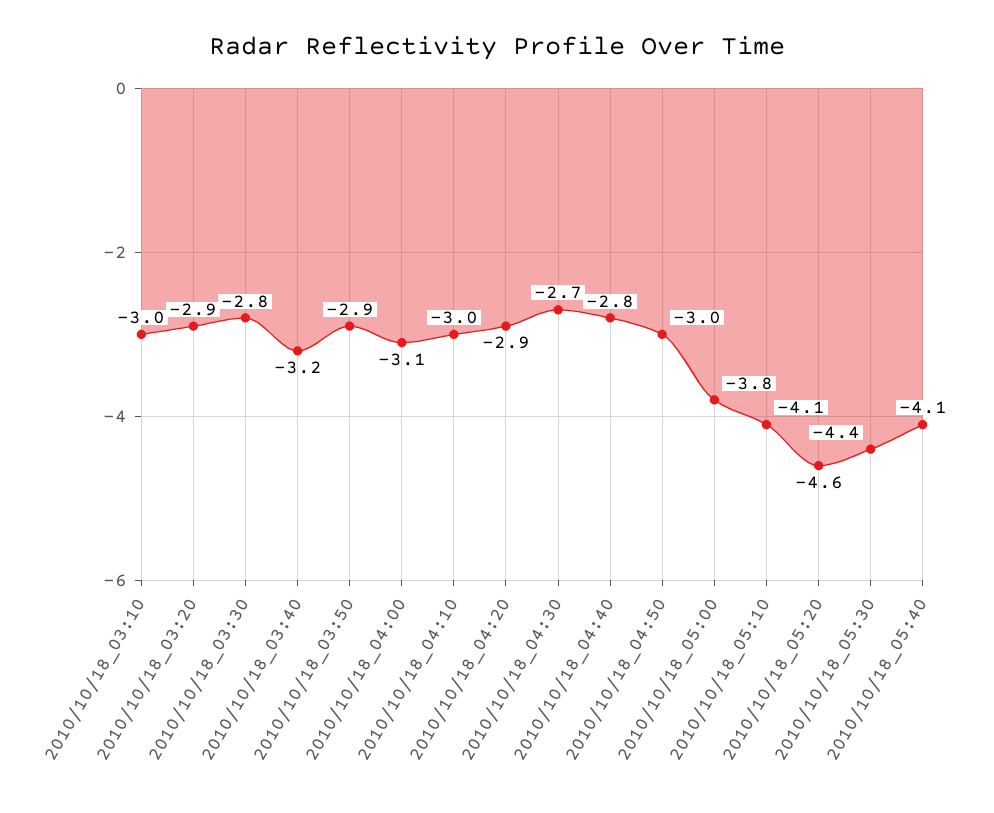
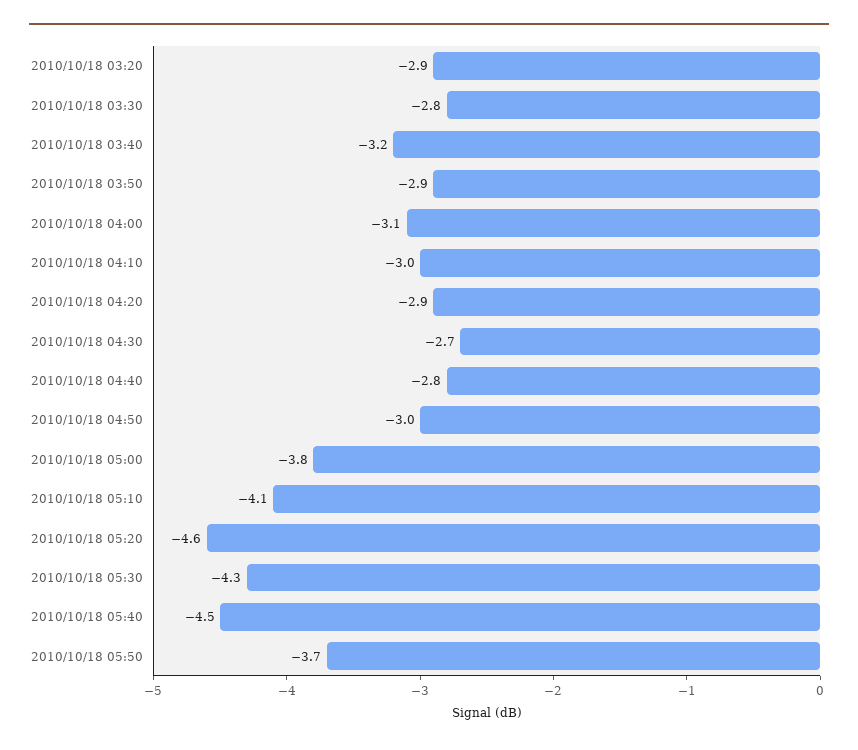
2010/10/18_03:10: -3 -> none
2010/10/18_05:30: -4.4 -> -4.3
2010/10/18_05:40: -4.1 -> -4.5
2010/10/18 05:50: none -> -3.7

